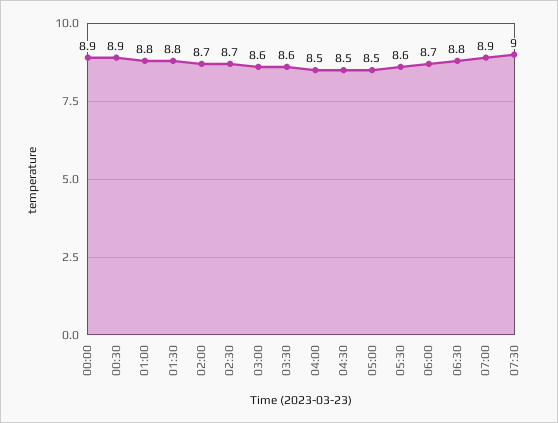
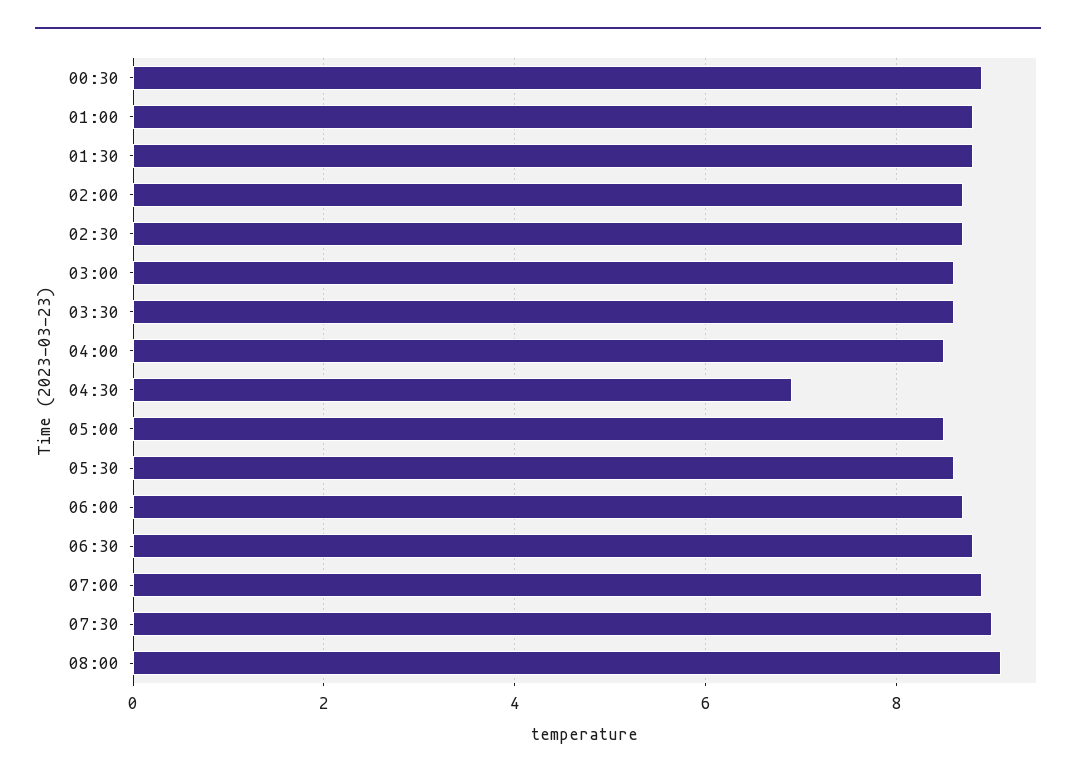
00:00: 8.9 -> none
04:30: 8.5 -> 7
08:00: none -> 9

